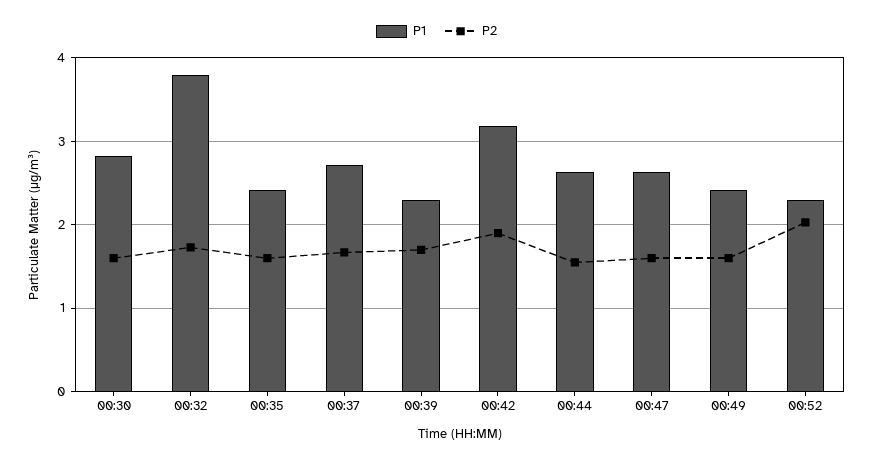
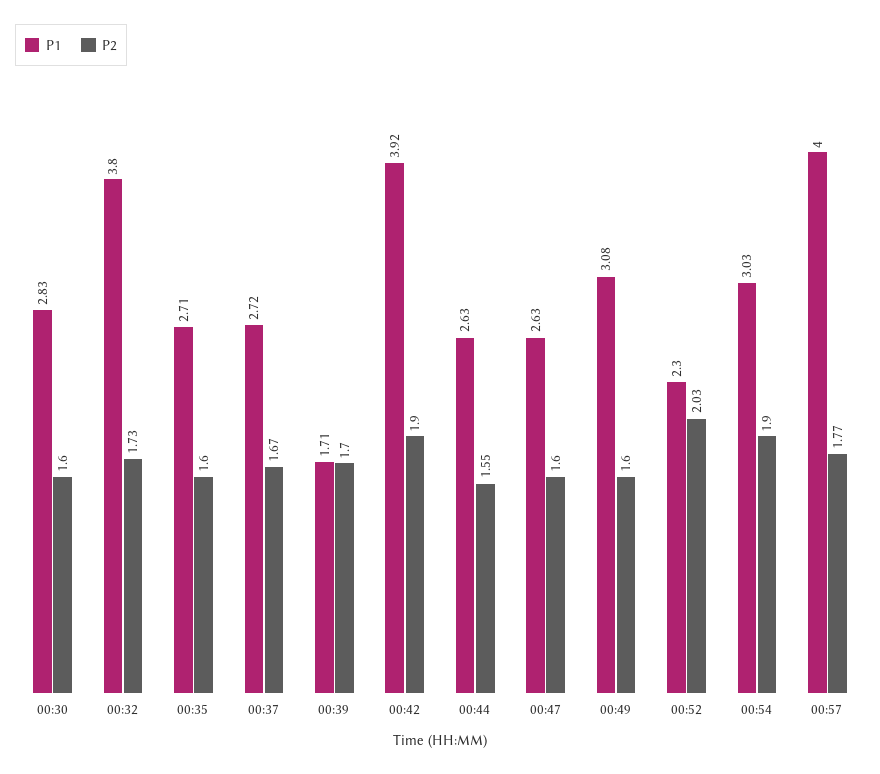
P1, 00:35: 2.4 -> 2.71
P1, 00:39: 2.3 -> 1.71
P1, 00:42: 3.2 -> 3.92
P1, 00:49: 2.4 -> 3.08
P1, 00:54: none -> 3.03
P2, 00:54: none -> 1.9
P1, 00:57: none -> 4
P2, 00:57: none -> 1.77

